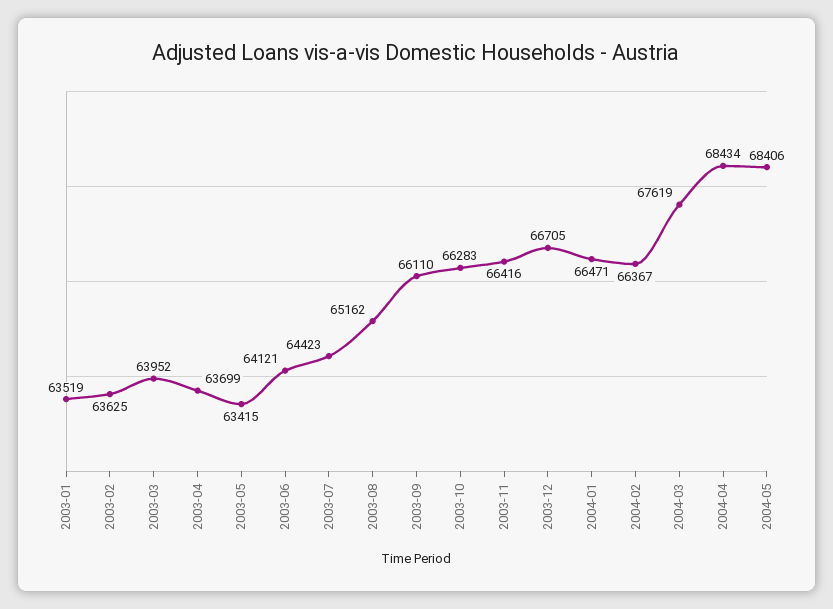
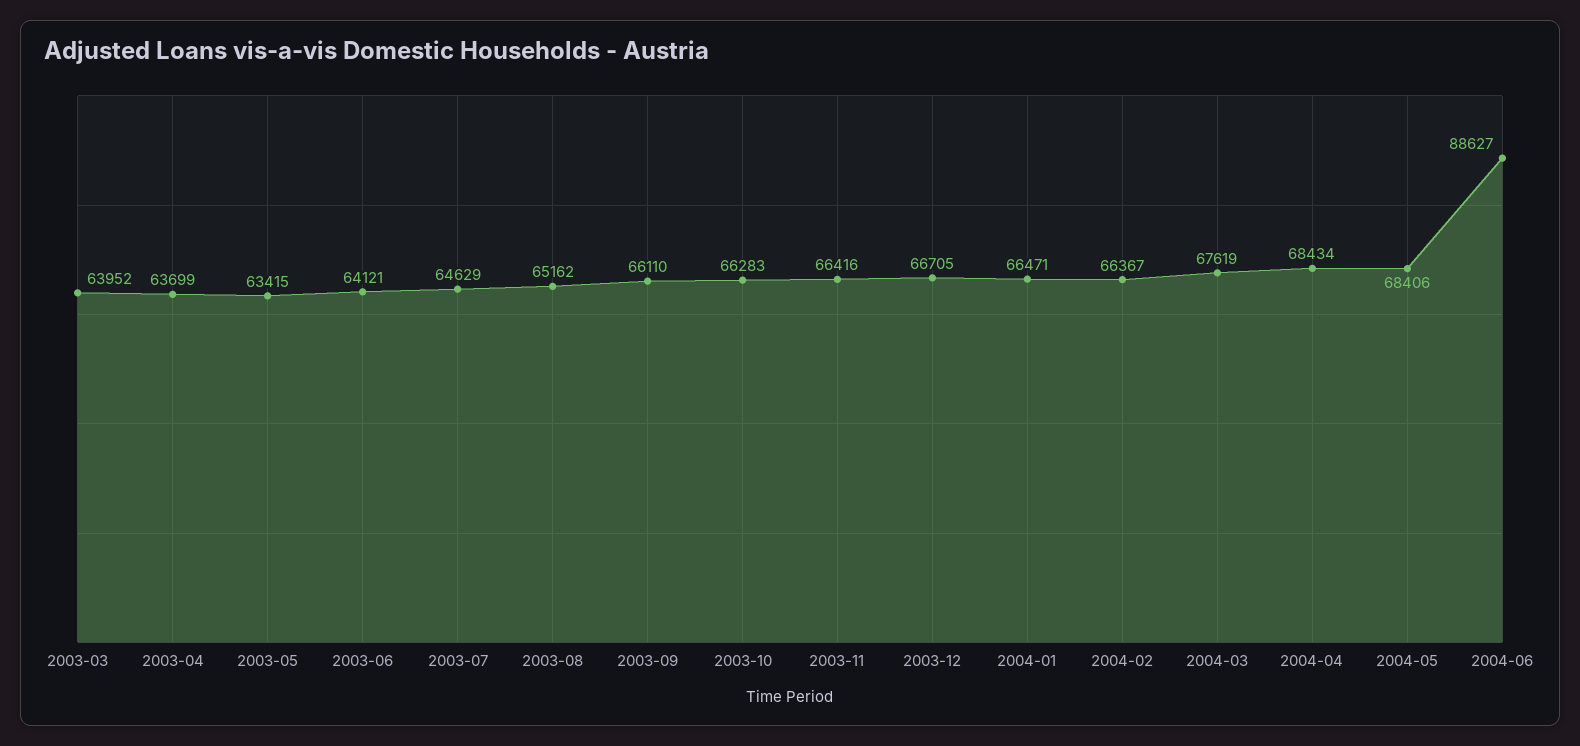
2003-01: 63519 -> none
2003-02: 63625 -> none
2003-07: 64423 -> 64629
2004-06: none -> 88627

